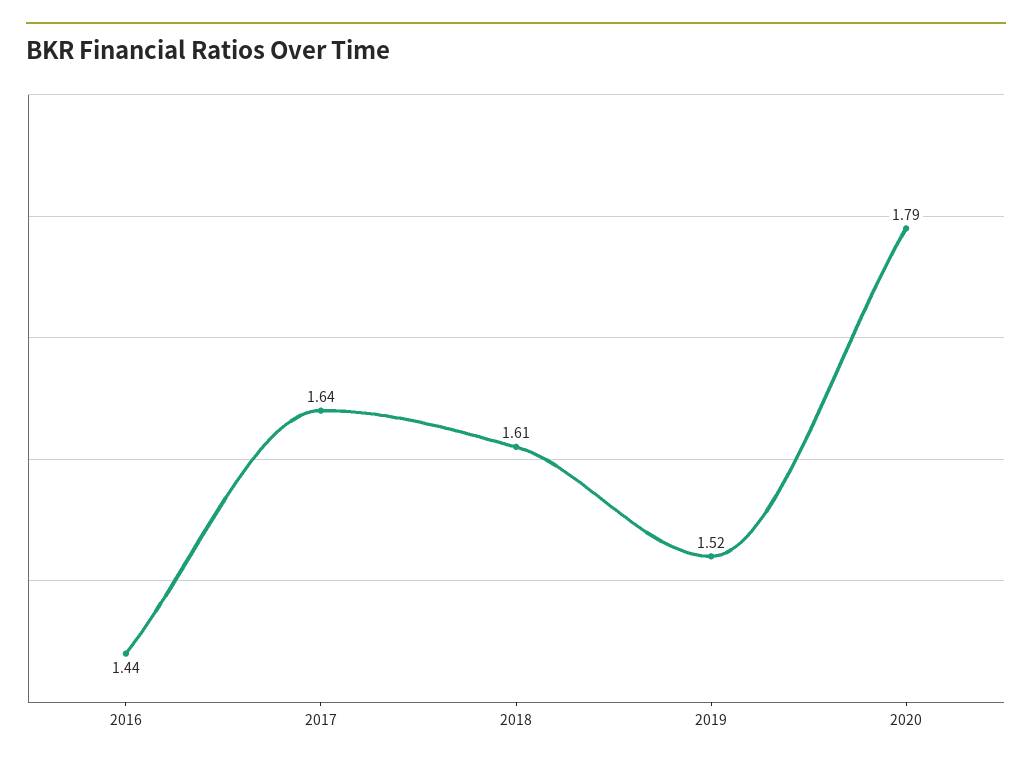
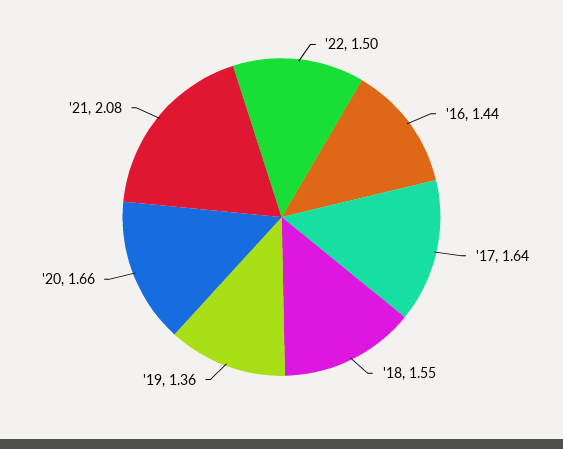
2018: 1.61 -> 1.55
2019: 1.52 -> 1.36
2020: 1.79 -> 1.66
'22: none -> 1.5
'21: none -> 2.08

